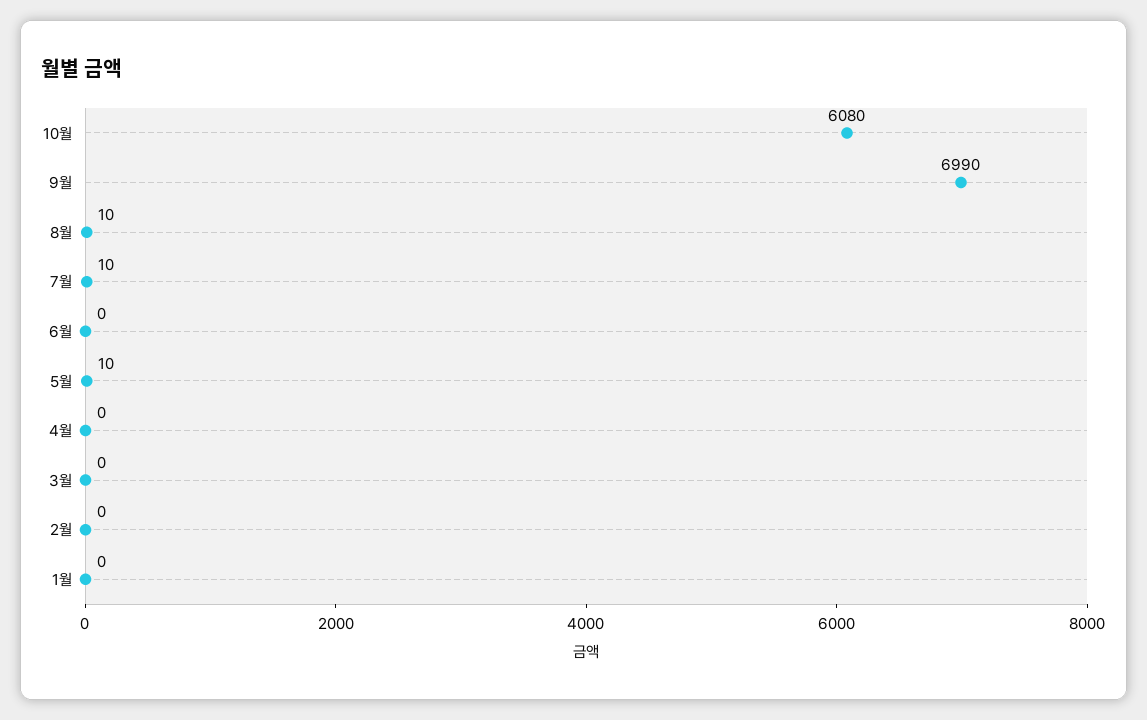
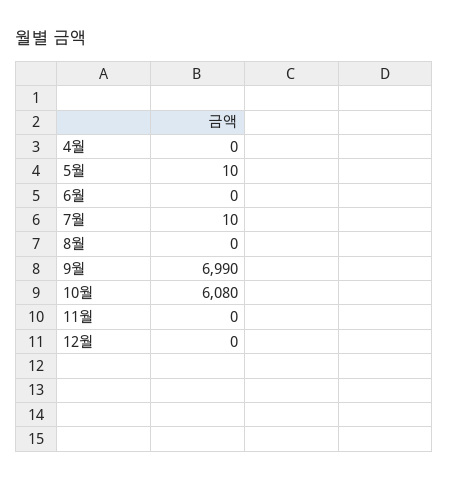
8월: 10 -> 0
3월: 0 -> none
2월: 0 -> none
1월: 0 -> none
11월: none -> 0
12월: none -> 0

